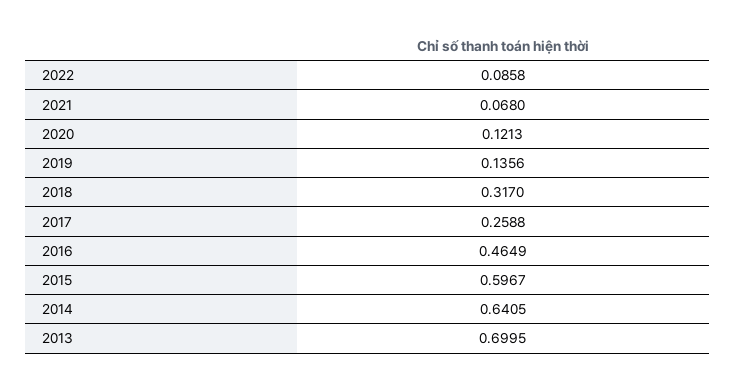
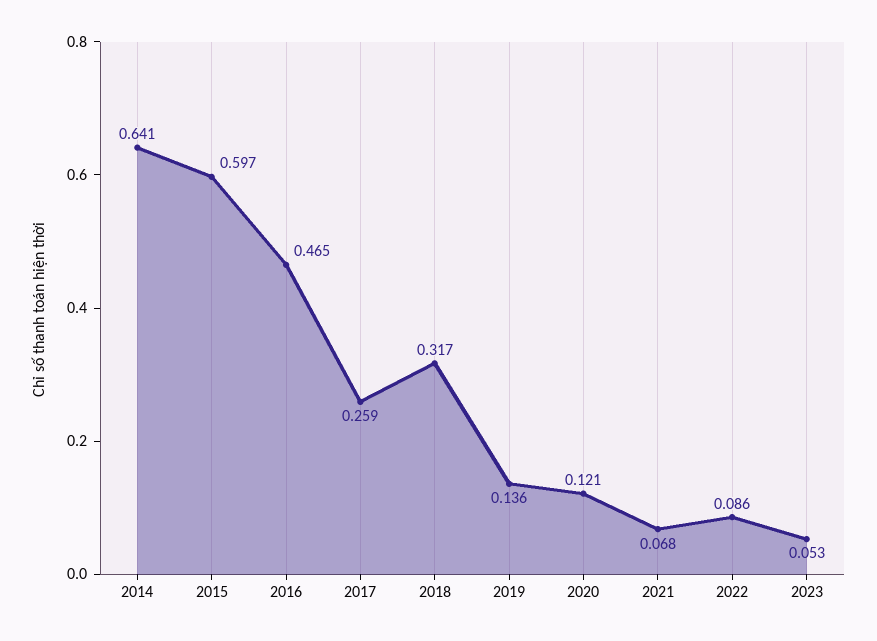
2013: 0.6995 -> none
2023: none -> 0.053

